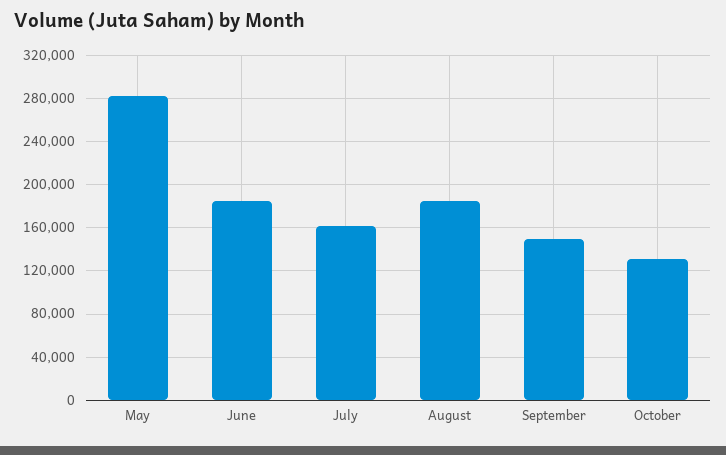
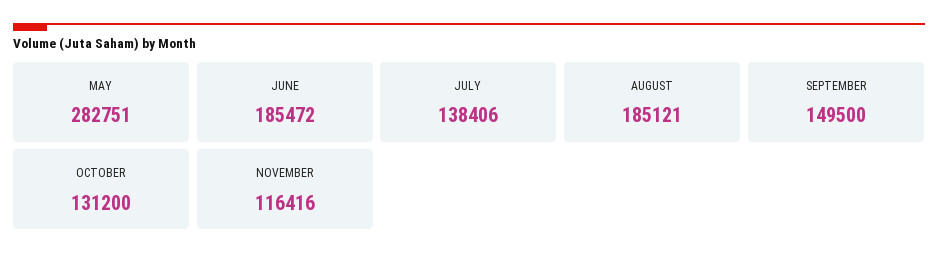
July: 160000 -> 138406
NOVEMBER: none -> 116416

